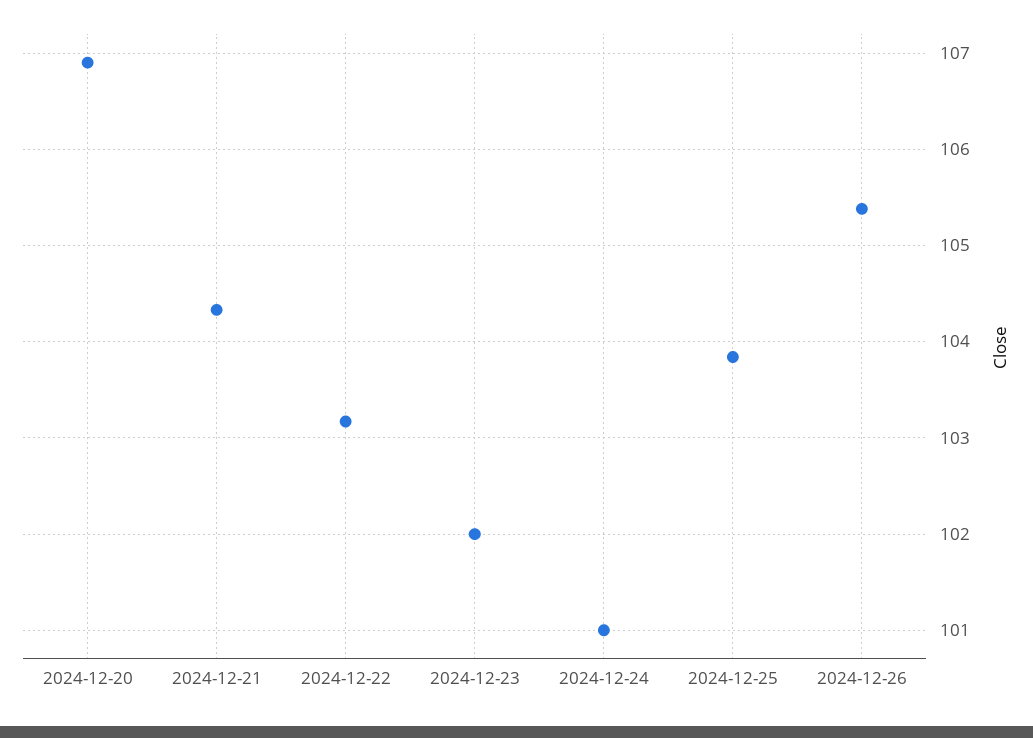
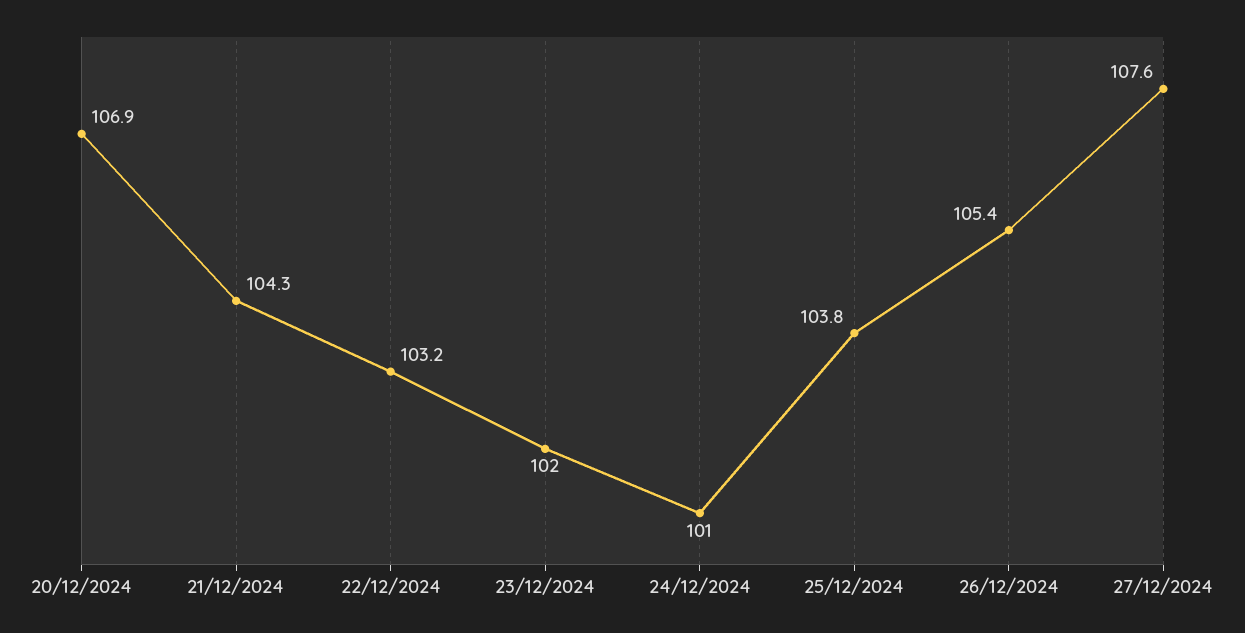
27/12/2024: none -> 107.6

